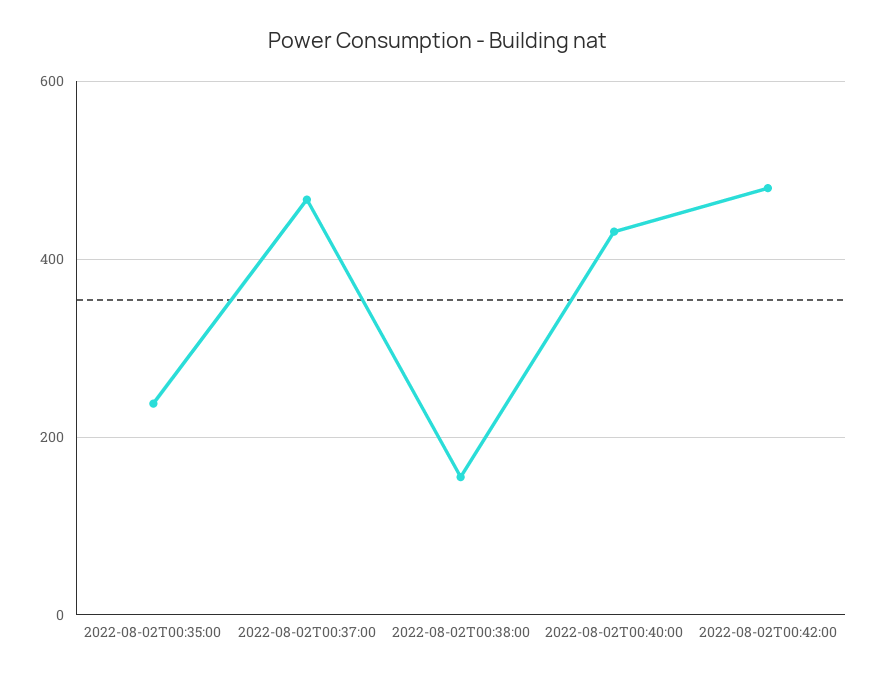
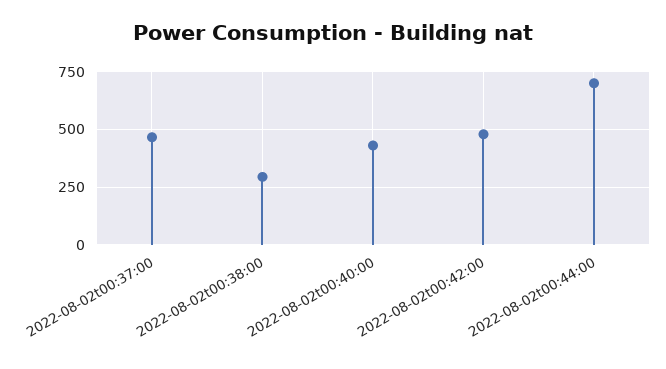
2022-08-02T00:35:00: 240 -> none
2022-08-02T00:38:00: 160 -> 300
2022-08-02t00:44:00: none -> 700

